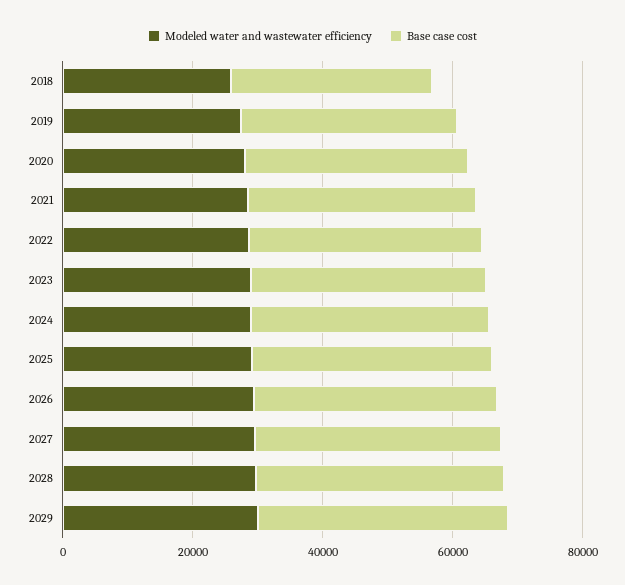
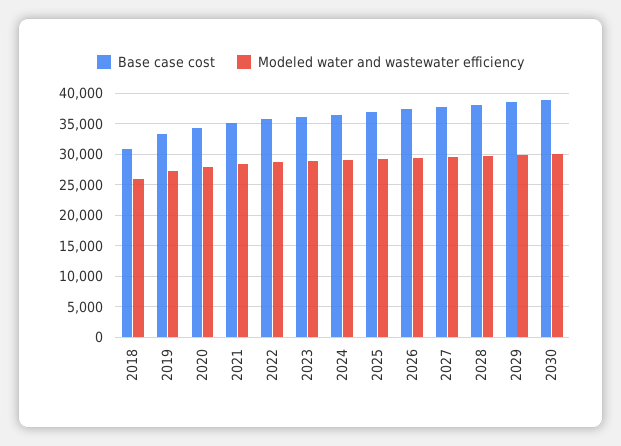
Base case cost, 2030: none -> 39000
Modeled water and wastewater efficiency, 2030: none -> 30000

